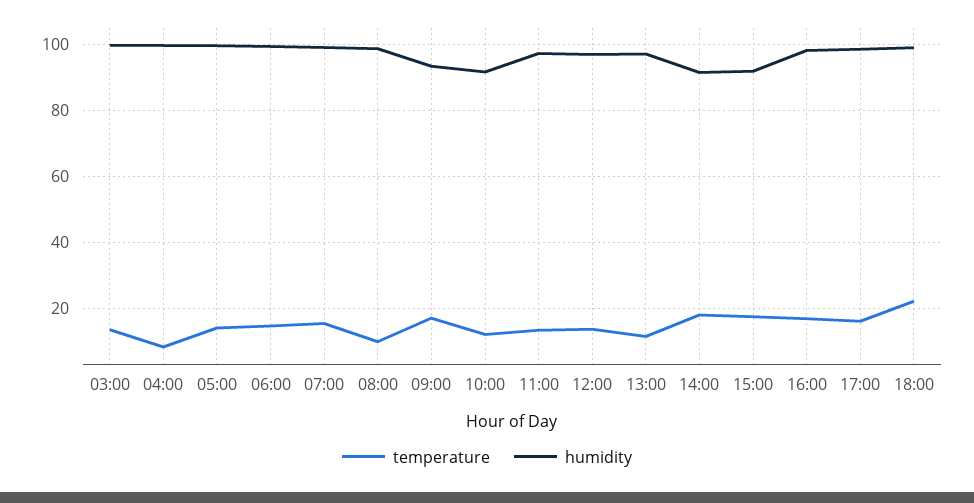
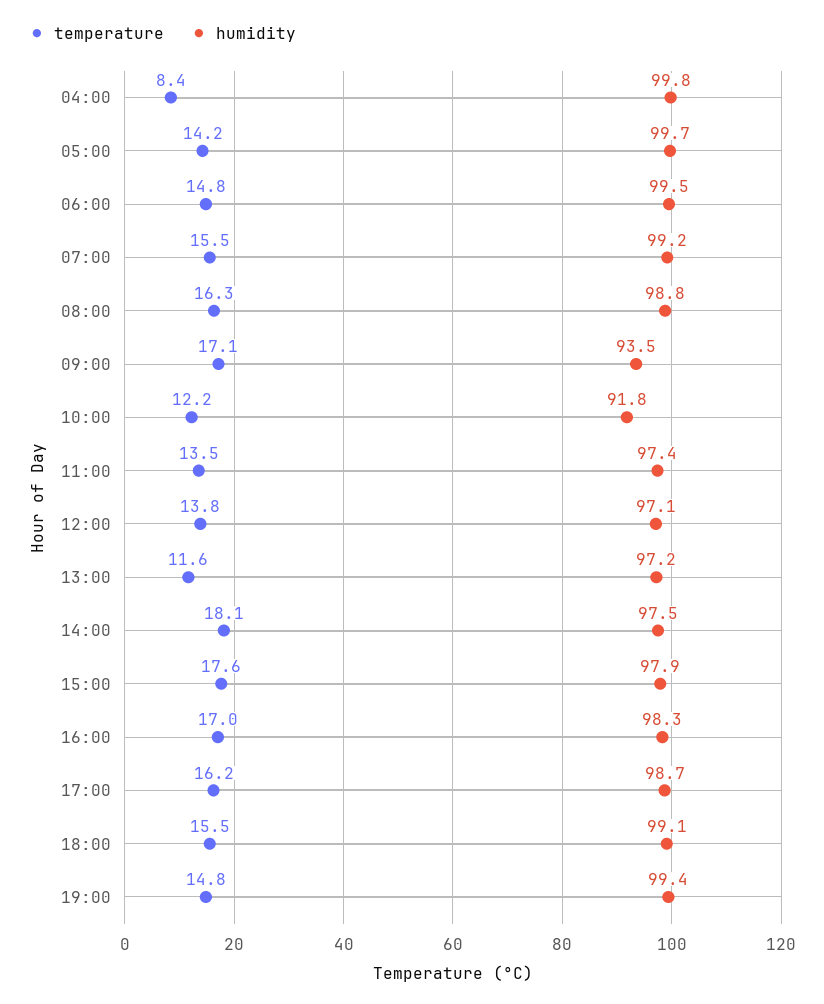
temperature, 03:00: 14 -> none
humidity, 03:00: 100 -> none
temperature, 08:00: 10 -> 16.3
humidity, 14:00: 92 -> 97.5
humidity, 15:00: 92 -> 97.9
temperature, 18:00: 22 -> 15.5
temperature, 19:00: none -> 14.8
humidity, 19:00: none -> 99.4

